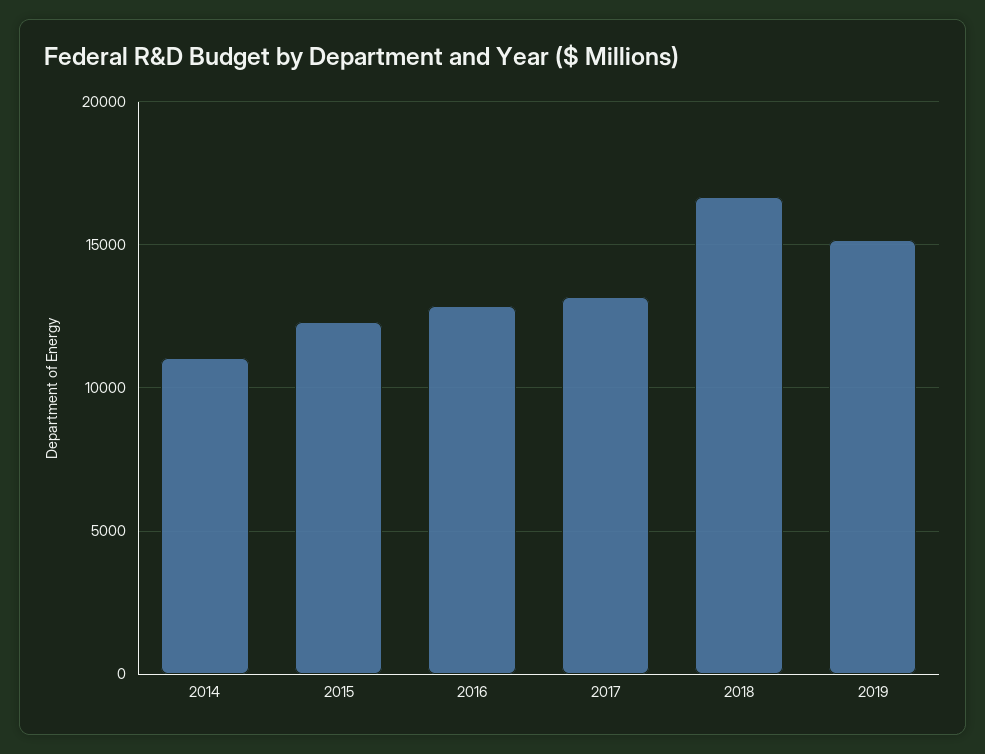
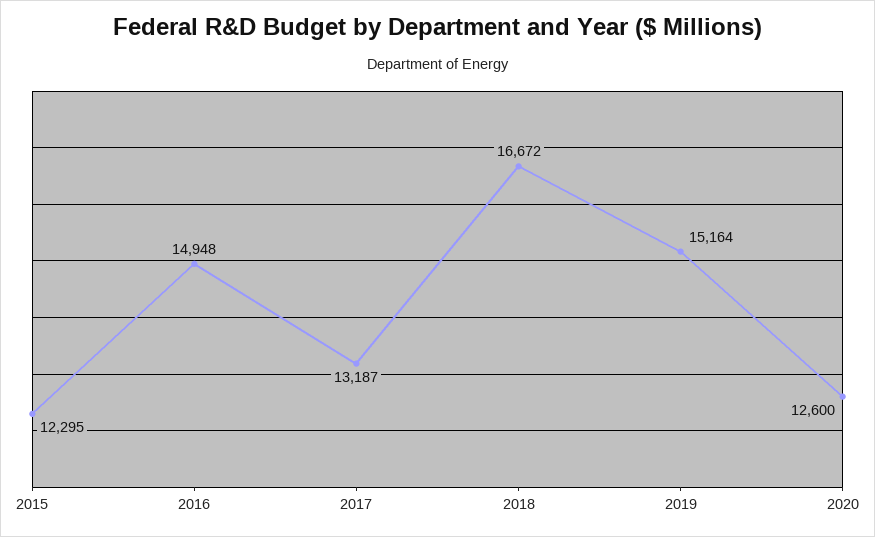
2014: 11000 -> none
2016: 13000 -> 14948
2020: none -> 12600

